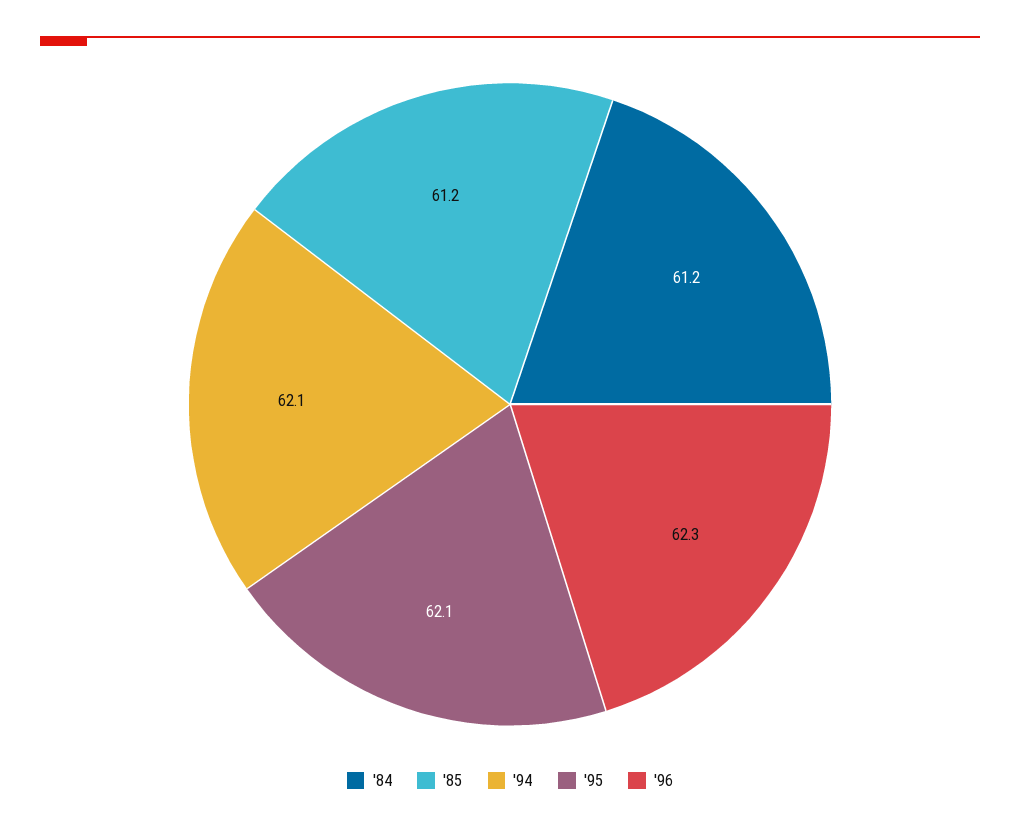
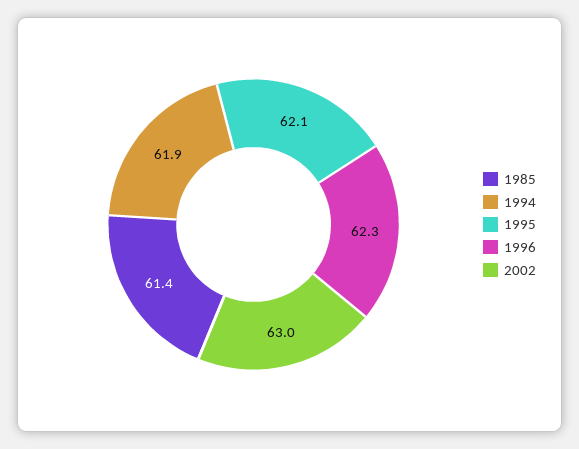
'84: 61.2 -> none
'85: 61.2 -> 61.4
'94: 62.1 -> 61.9
2002: none -> 63

